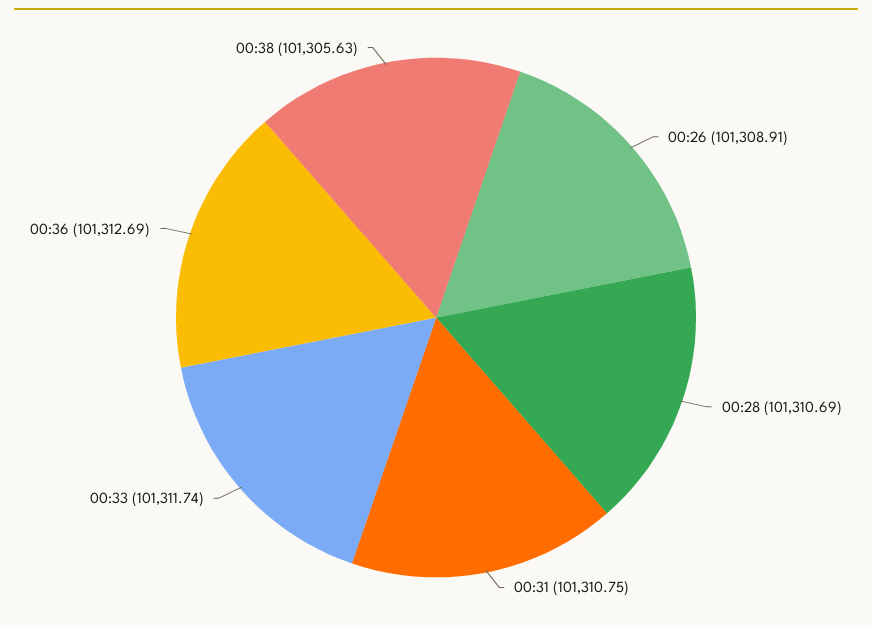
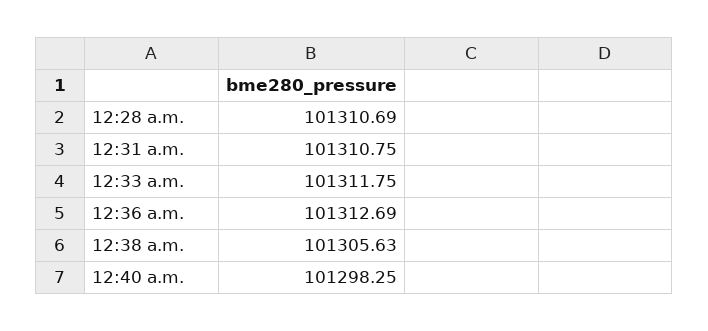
00:26: 101308.91 -> none
00:33: 101311.74 -> 101311.75
12:40 a.m.: none -> 101298.25

